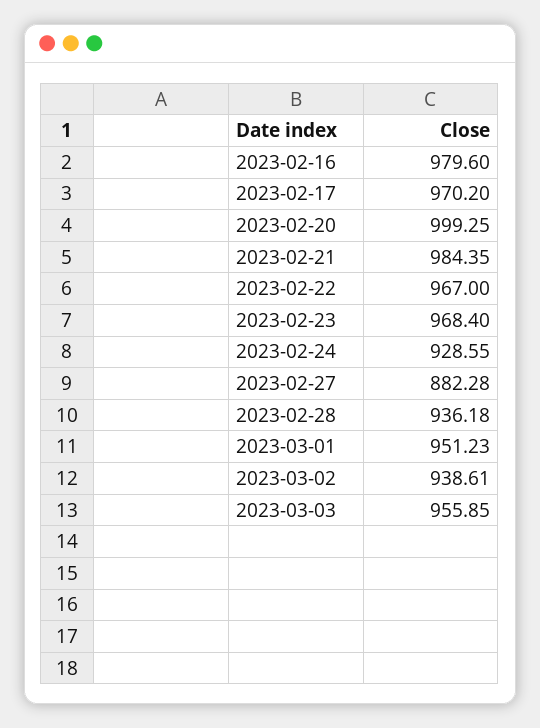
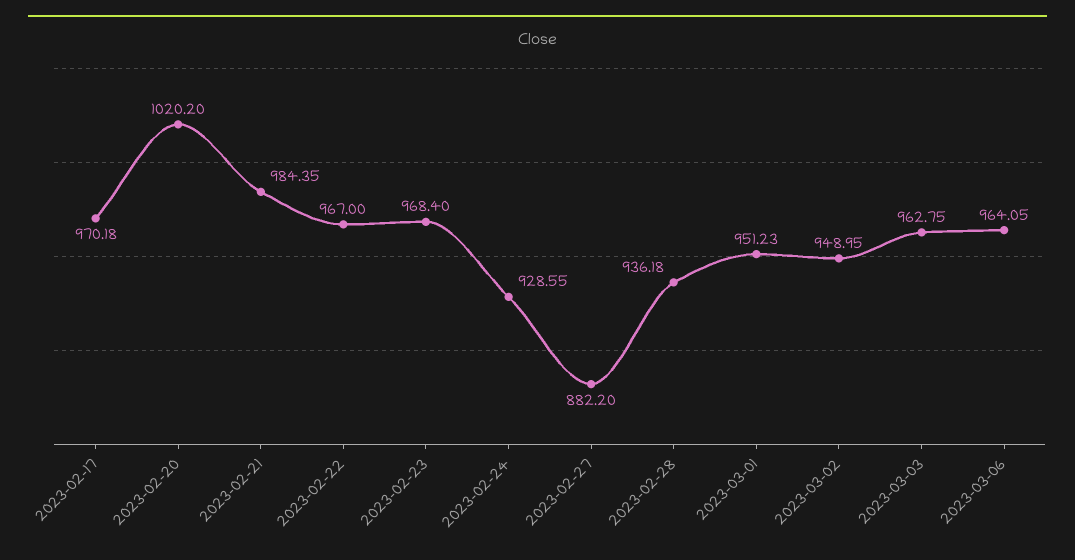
2023-02-16: 979.6 -> none
2023-02-17: 970.2 -> 970.18
2023-02-20: 999.25 -> 1020.2
2023-02-27: 882.28 -> 882.2
2023-03-02: 938.61 -> 948.95
2023-03-03: 955.85 -> 962.75
2023-03-06: none -> 964.05

